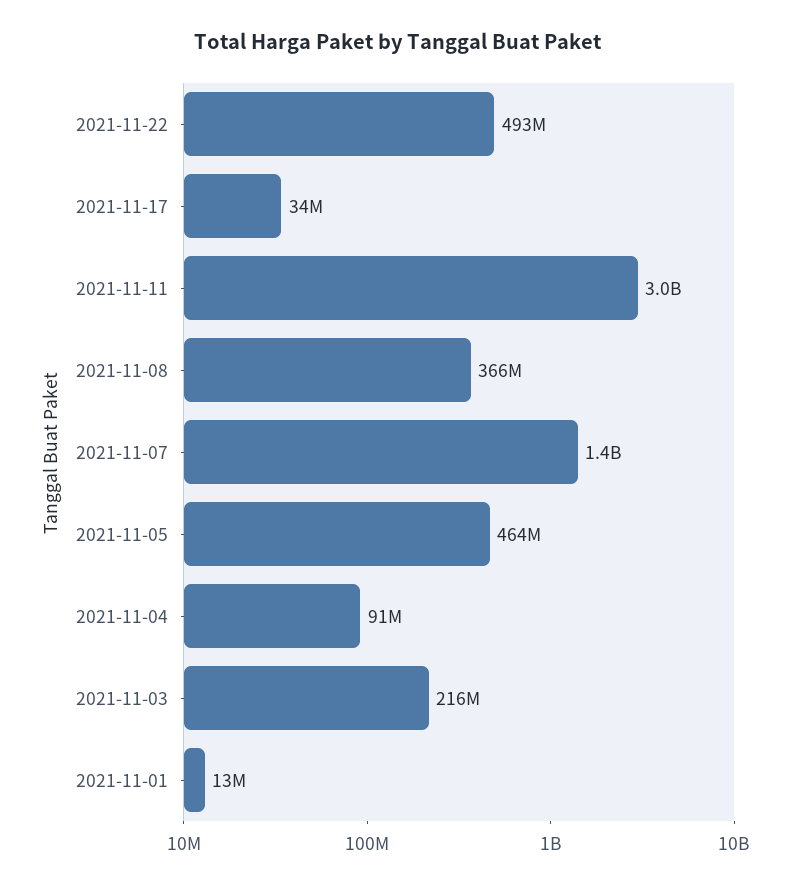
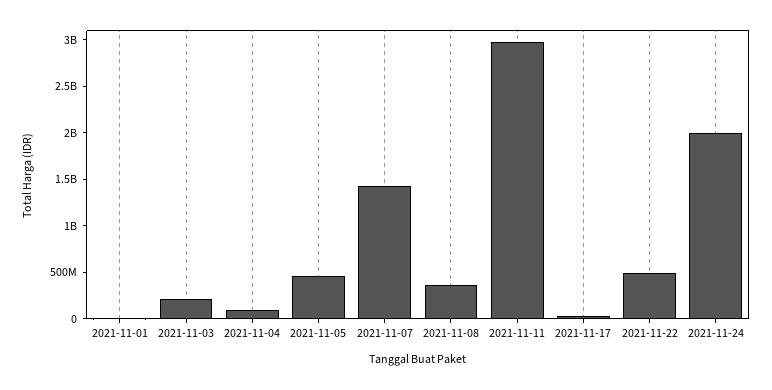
2021-11-24: none -> 2000000000

